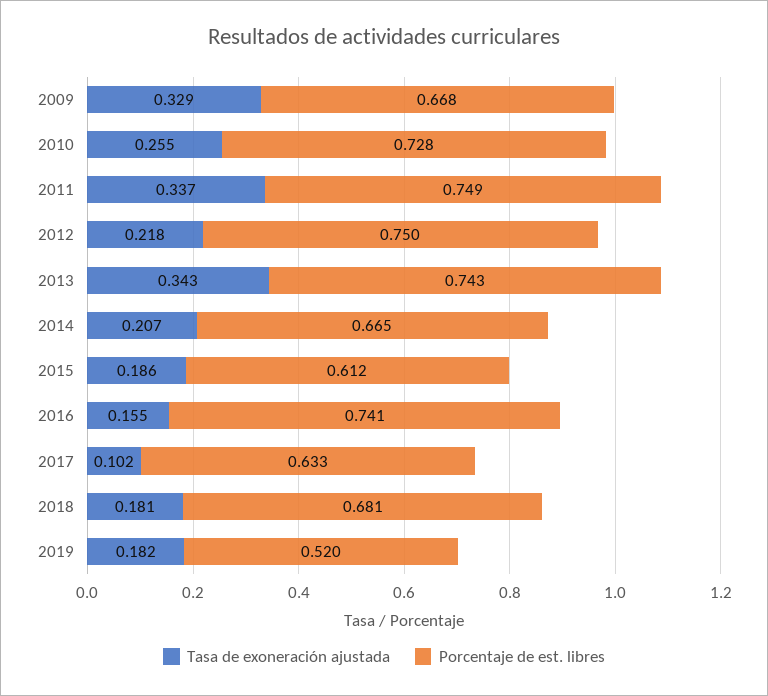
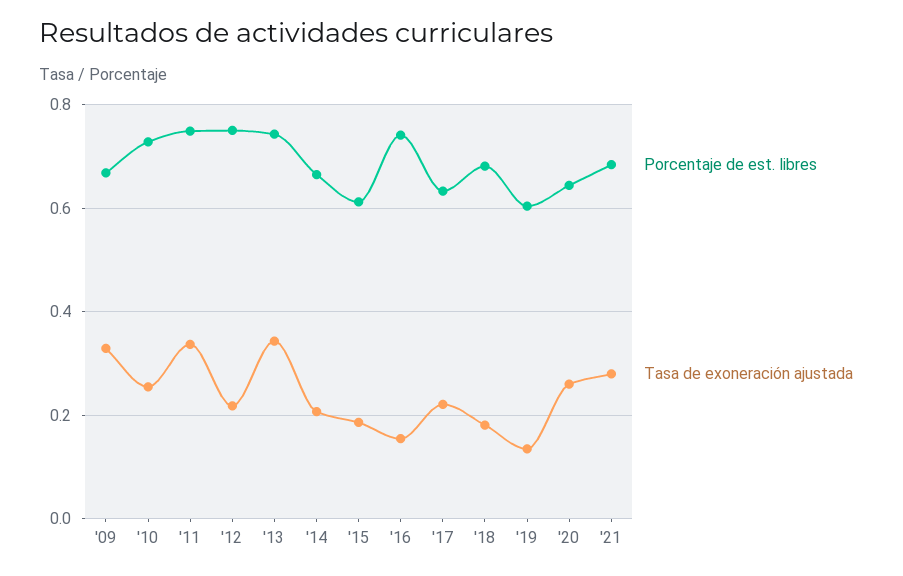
Tasa de exoneración ajustada, 2017: 0.102 -> 0.22
Tasa de exoneración ajustada, 2019: 0.182 -> 0.14
Porcentaje de est. libres, 2019: 0.52 -> 0.6
Porcentaje de est. libres, '20: none -> 0.64
Tasa de exoneración ajustada, '20: none -> 0.26
Porcentaje de est. libres, '21: none -> 0.68
Tasa de exoneración ajustada, '21: none -> 0.28

